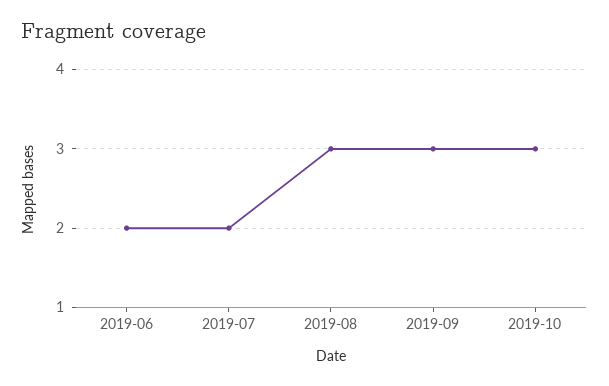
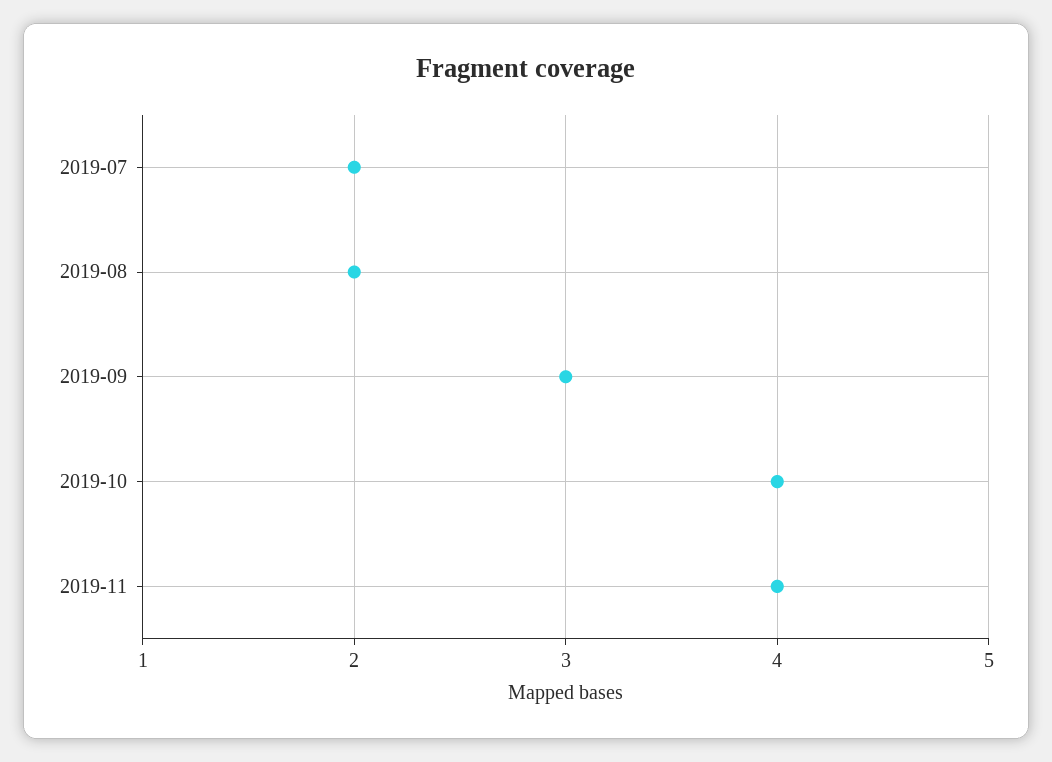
2019-06: 2 -> none
2019-08: 3 -> 2
2019-10: 3 -> 4
2019-11: none -> 4

